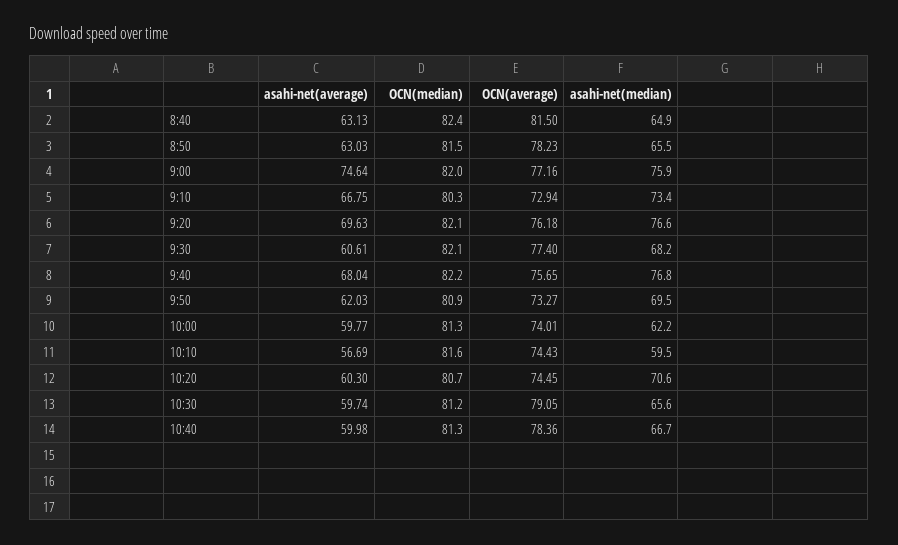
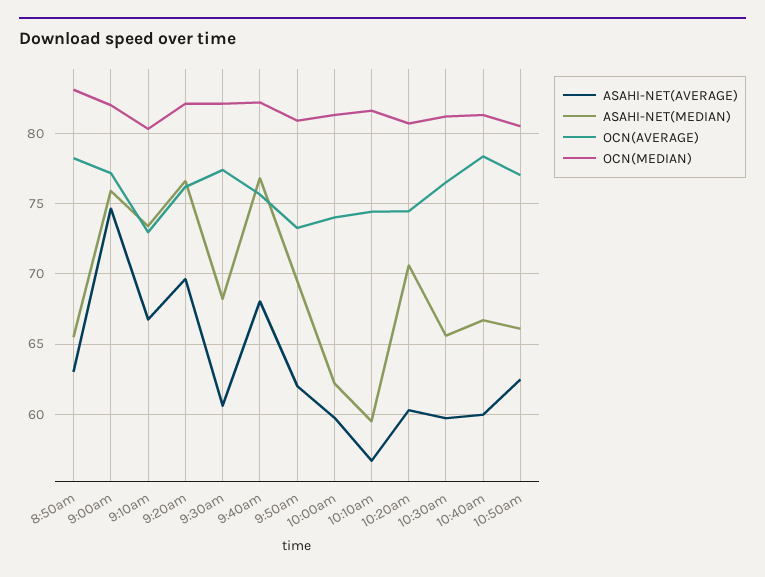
asahi-net(average), 8:40: 63.13 -> none
OCN(median), 8:40: 82.4 -> none
OCN(average), 8:40: 81.5 -> none
asahi-net(median), 8:40: 64.9 -> none
OCN(median), 8:50: 81.5 -> 83
OCN(average), 10:30: 79.05 -> 76.5
asahi-net(average), 10:50am: none -> 62.5
asahi-net(median), 10:50am: none -> 66
OCN(average), 10:50am: none -> 77
OCN(median), 10:50am: none -> 80.5

